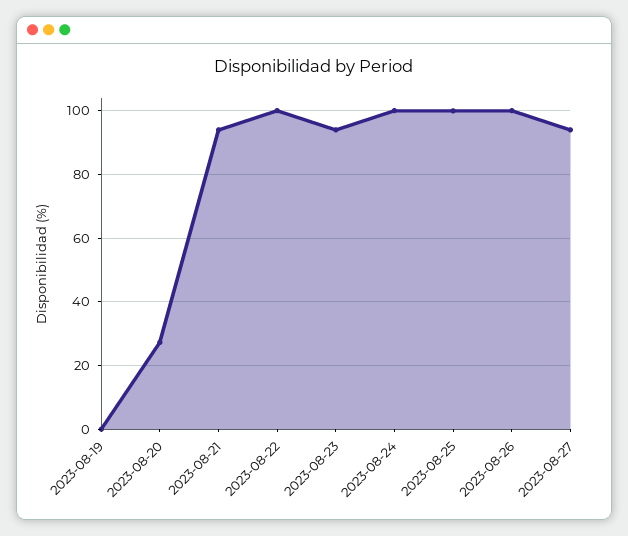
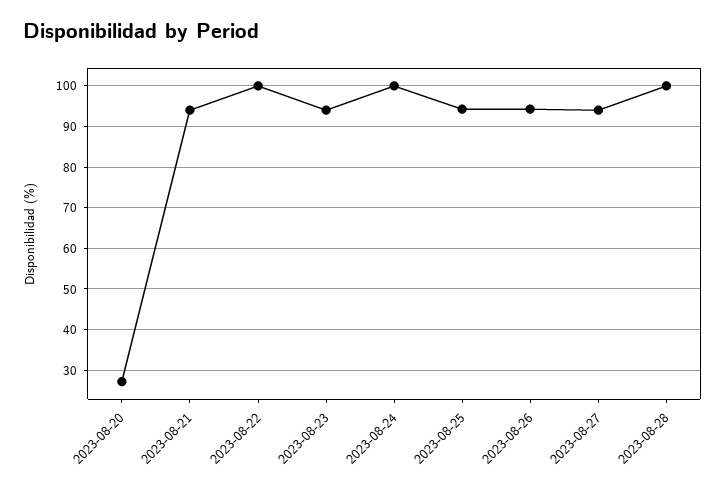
2023-08-19: 0 -> none
2023-08-25: 100 -> 94
2023-08-26: 100 -> 94
2023-08-28: none -> 100

